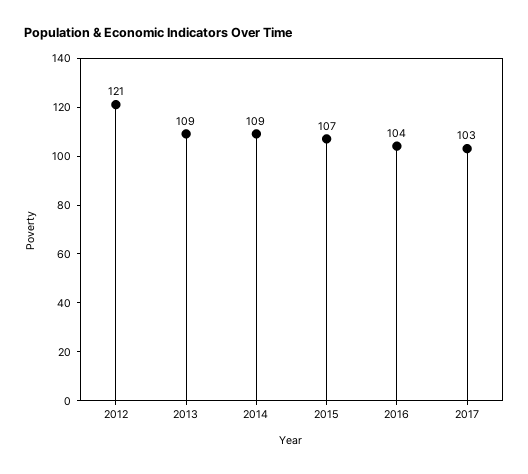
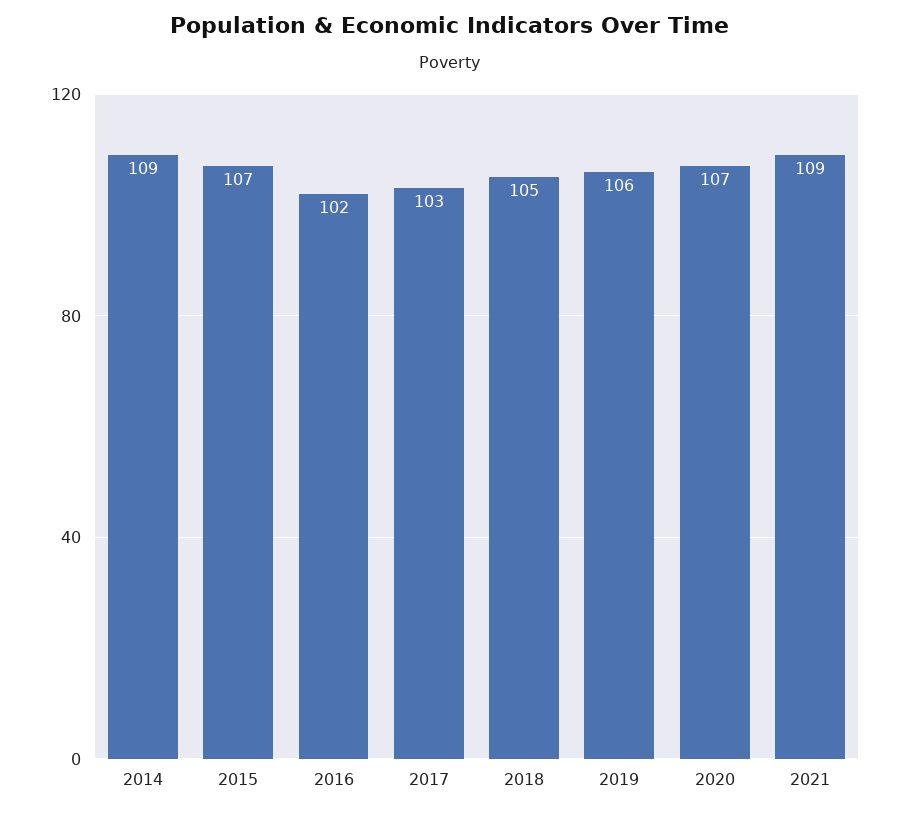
2012: 121 -> none
2013: 109 -> none
2016: 104 -> 102
2018: none -> 105
2019: none -> 106
2020: none -> 107
2021: none -> 109

